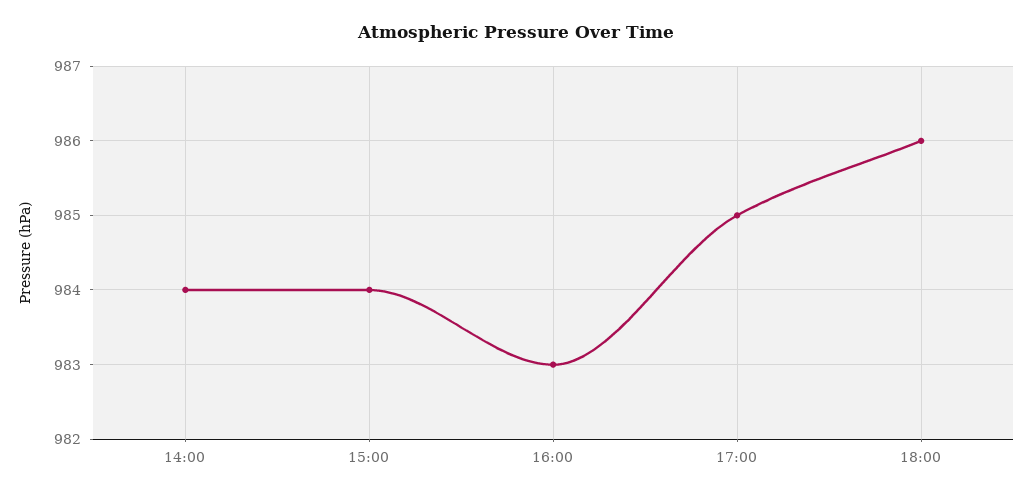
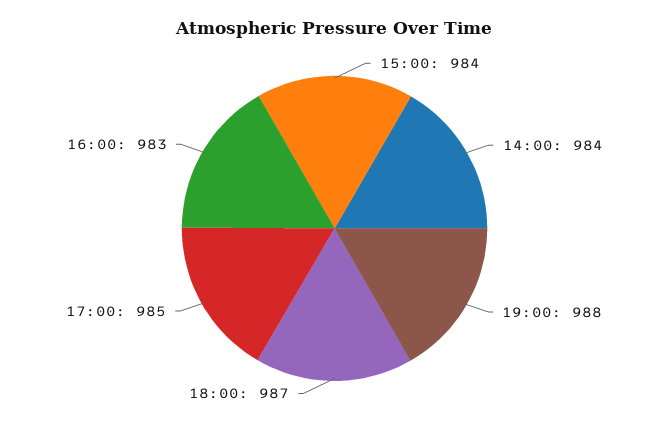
18:00: 986 -> 987
19:00: none -> 988

